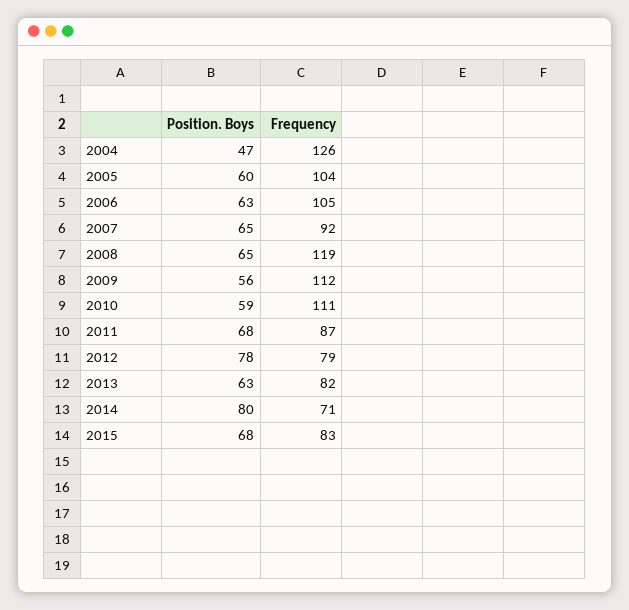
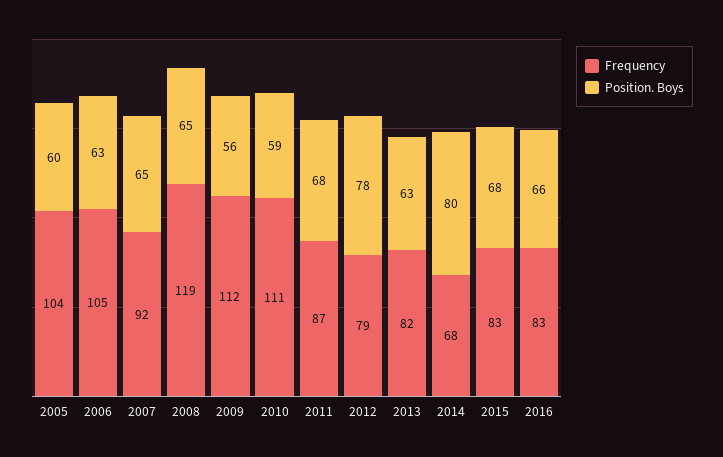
Position. Boys, 2004: 47 -> none
Frequency, 2004: 126 -> none
Frequency, 2014: 71 -> 68
Frequency, 2016: none -> 83
Position. Boys, 2016: none -> 66

